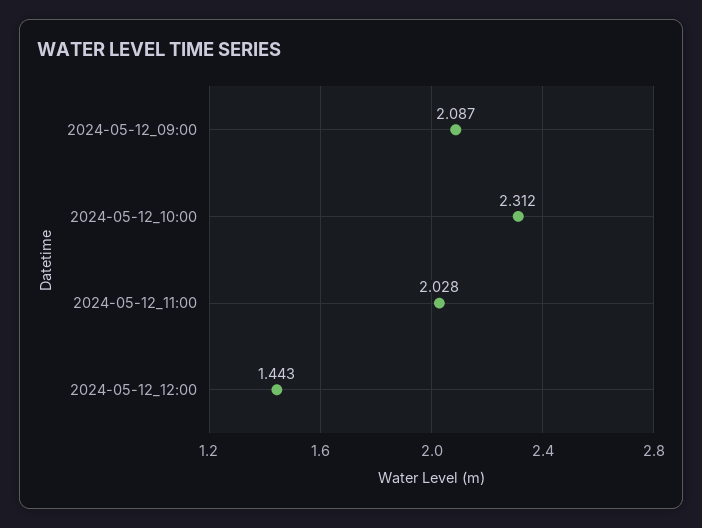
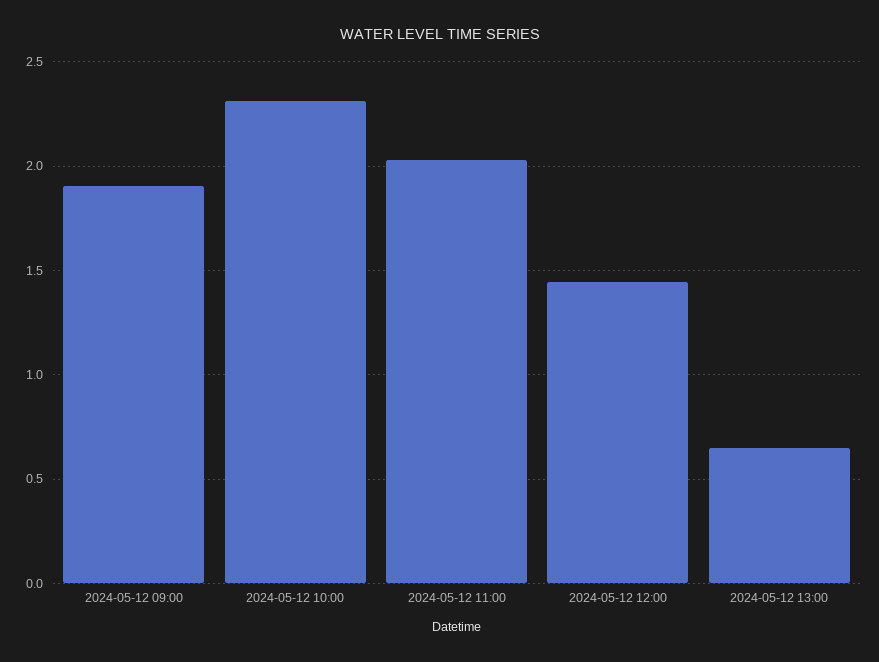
2024-05-12_09:00: 2.087 -> 1.9
2024-05-12 13:00: none -> 0.65

